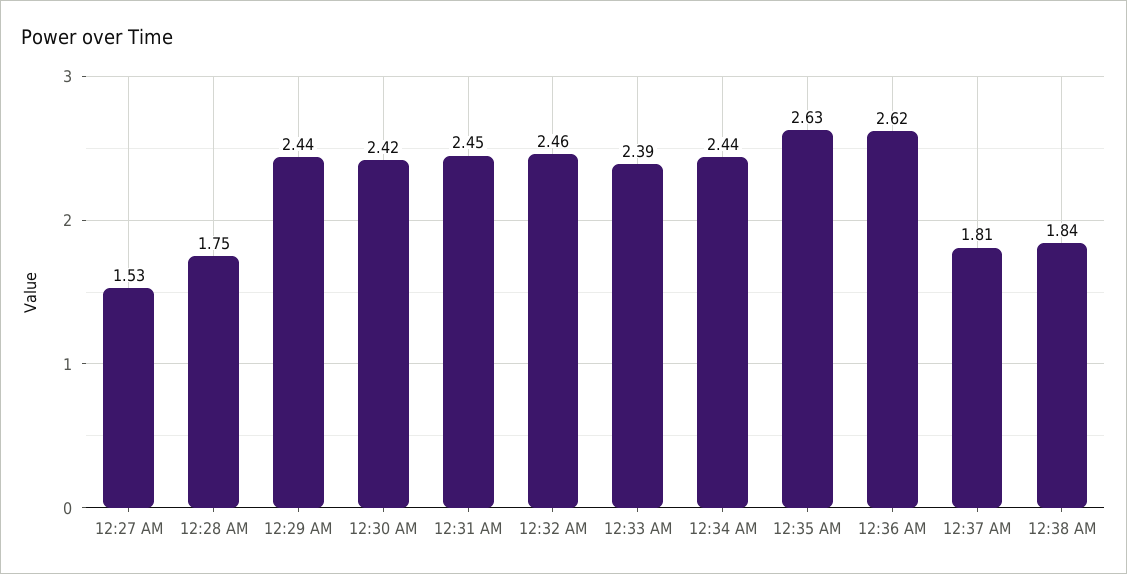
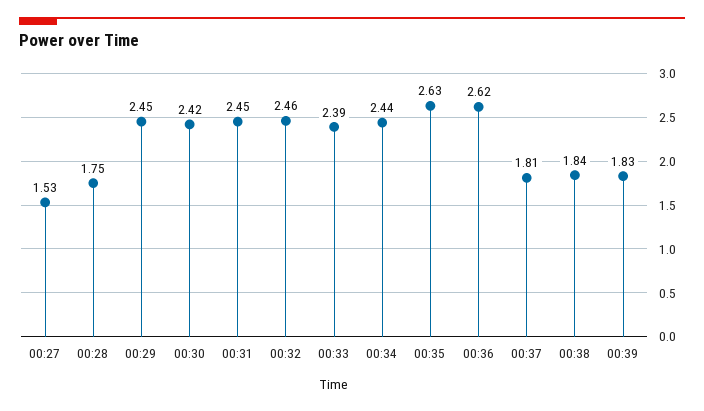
12:29 AM: 2.44 -> 2.45
00:39: none -> 1.83

